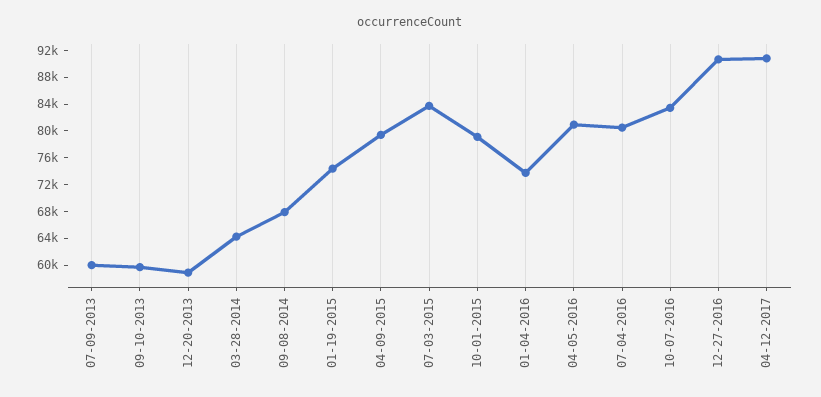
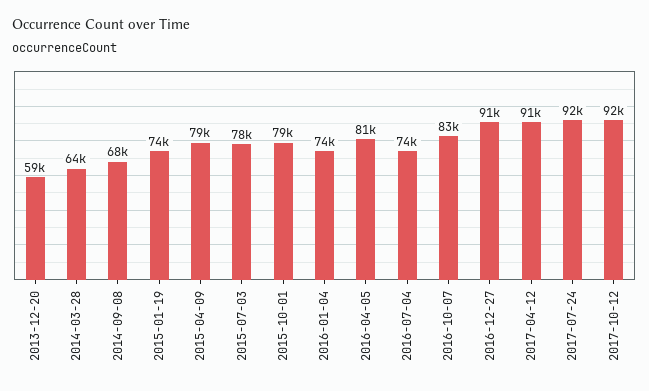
07-09-2013: 60000 -> none
09-10-2013: 60000 -> none
07-03-2015: 84000 -> 78000
07-04-2016: 80000 -> 74000
2017-07-24: none -> 92000
2017-10-12: none -> 92000

